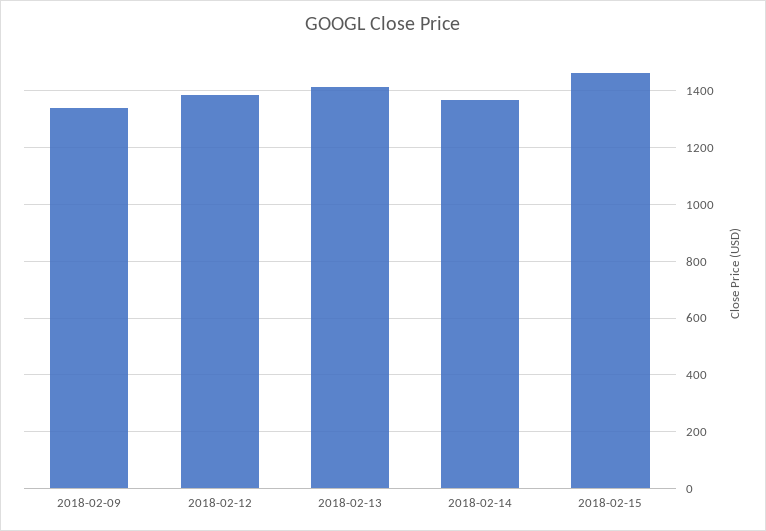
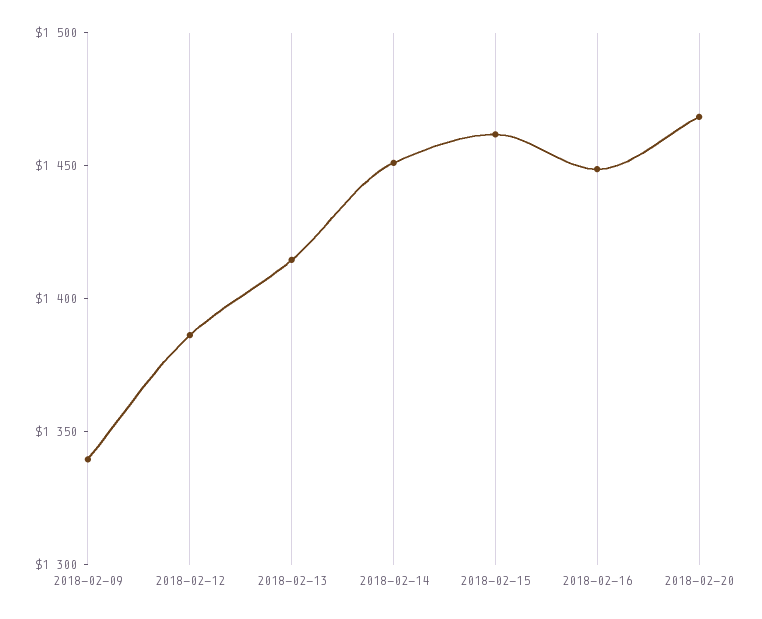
2018-02-14: 1375 -> 1450
2018-02-16: none -> 1450
2018-02-20: none -> 1470

